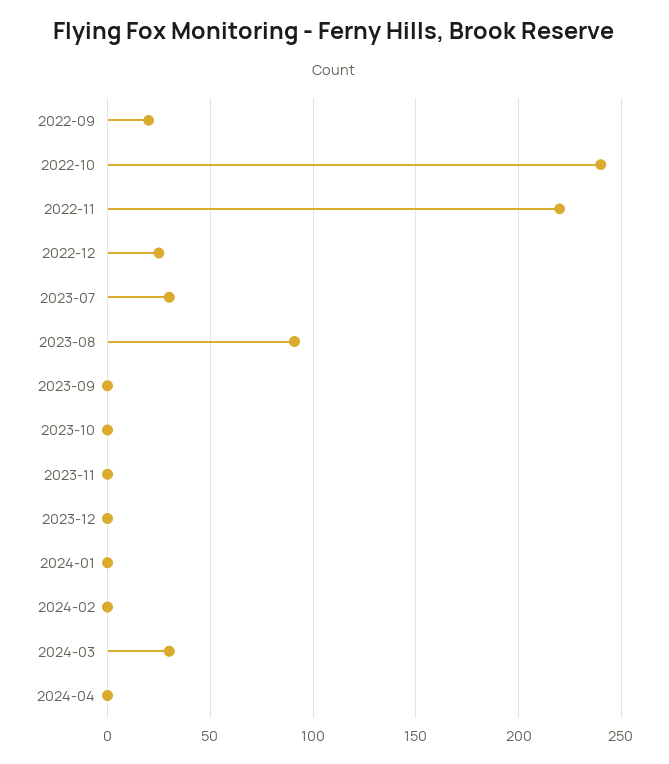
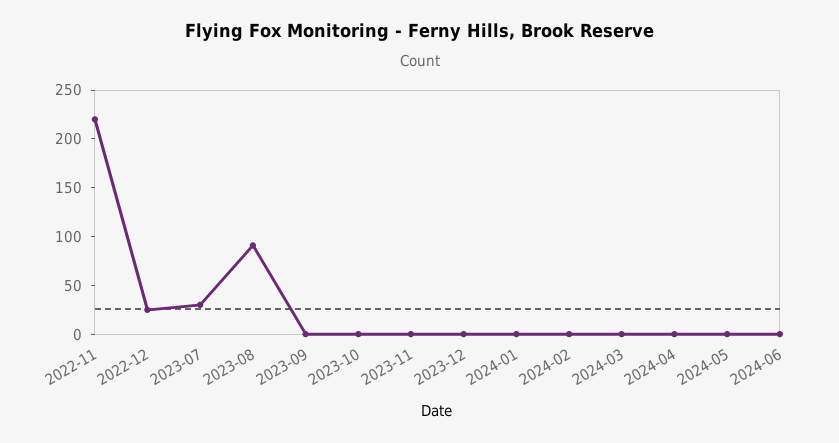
2022-09: 20 -> none
2022-10: 240 -> none
2024-03: 30 -> 0
2024-05: none -> 0
2024-06: none -> 0

